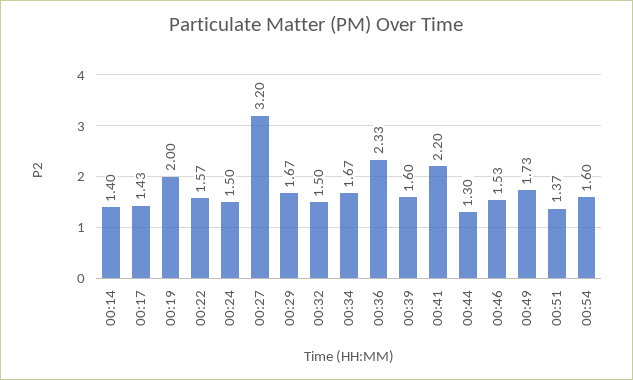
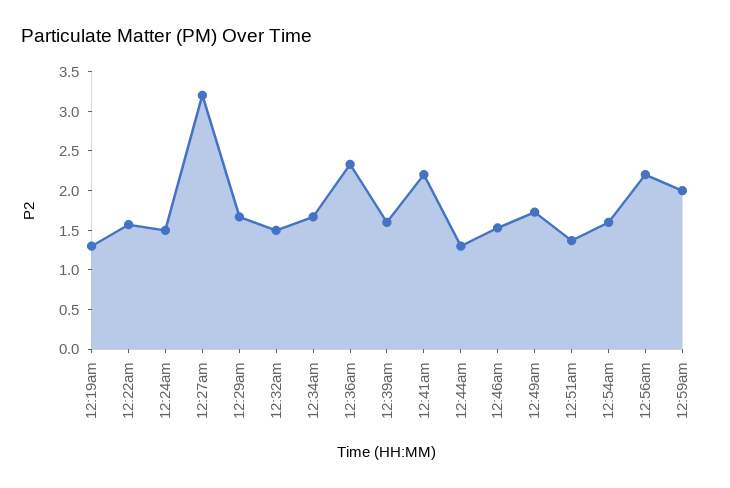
00:14: 1.4 -> none
00:17: 1.43 -> none
00:19: 2 -> 1.25
12:56am: none -> 2.25
12:59am: none -> 2

